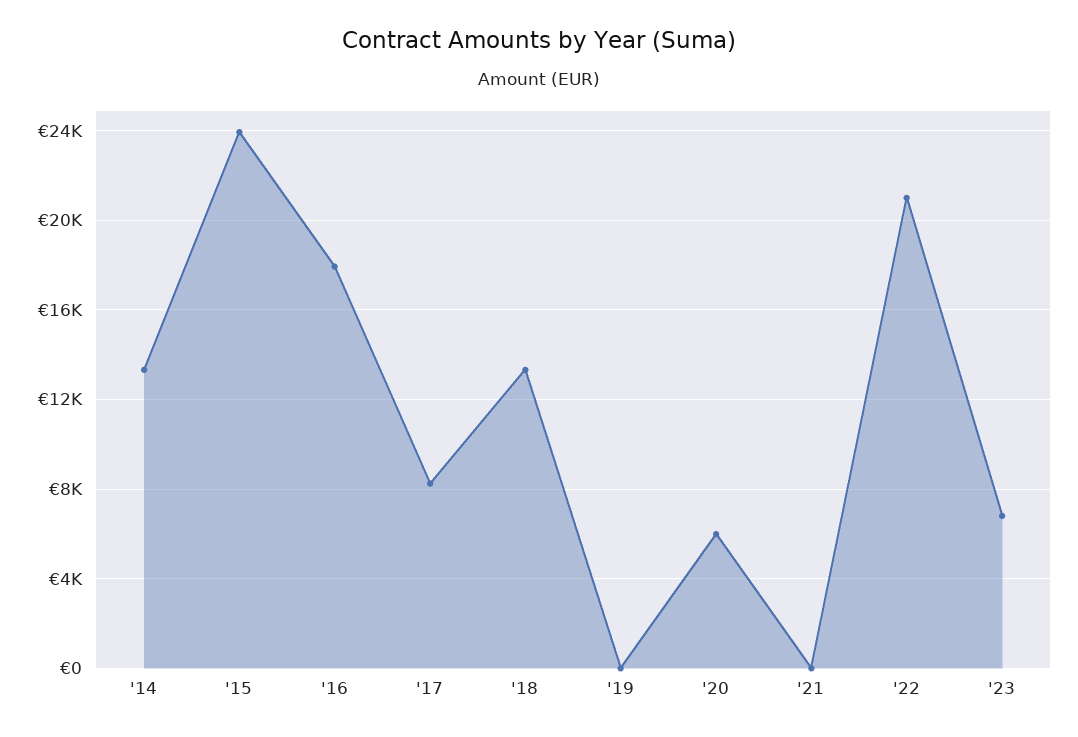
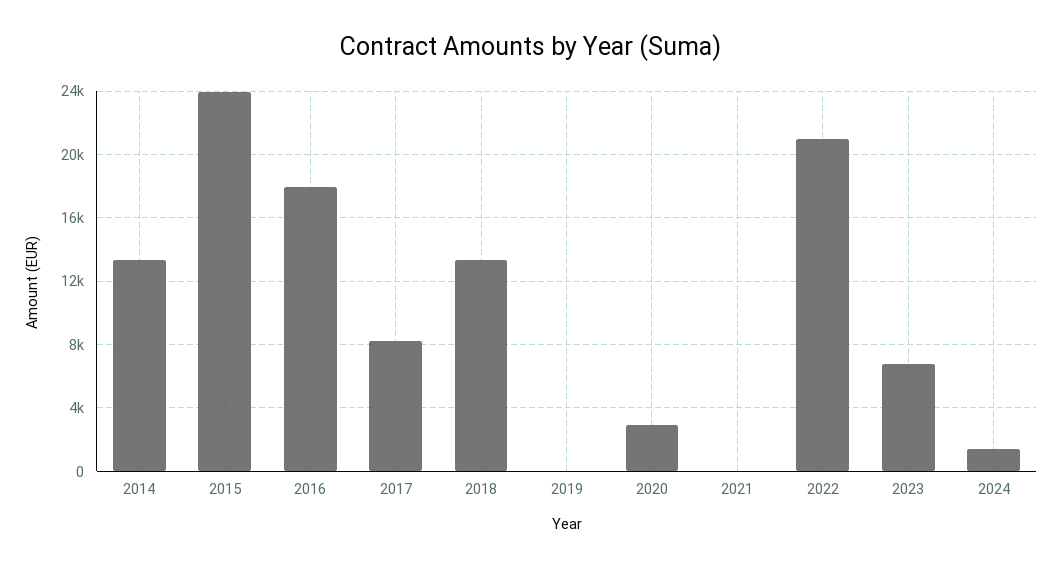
'20: 6000 -> 3000
2024: none -> 1500

